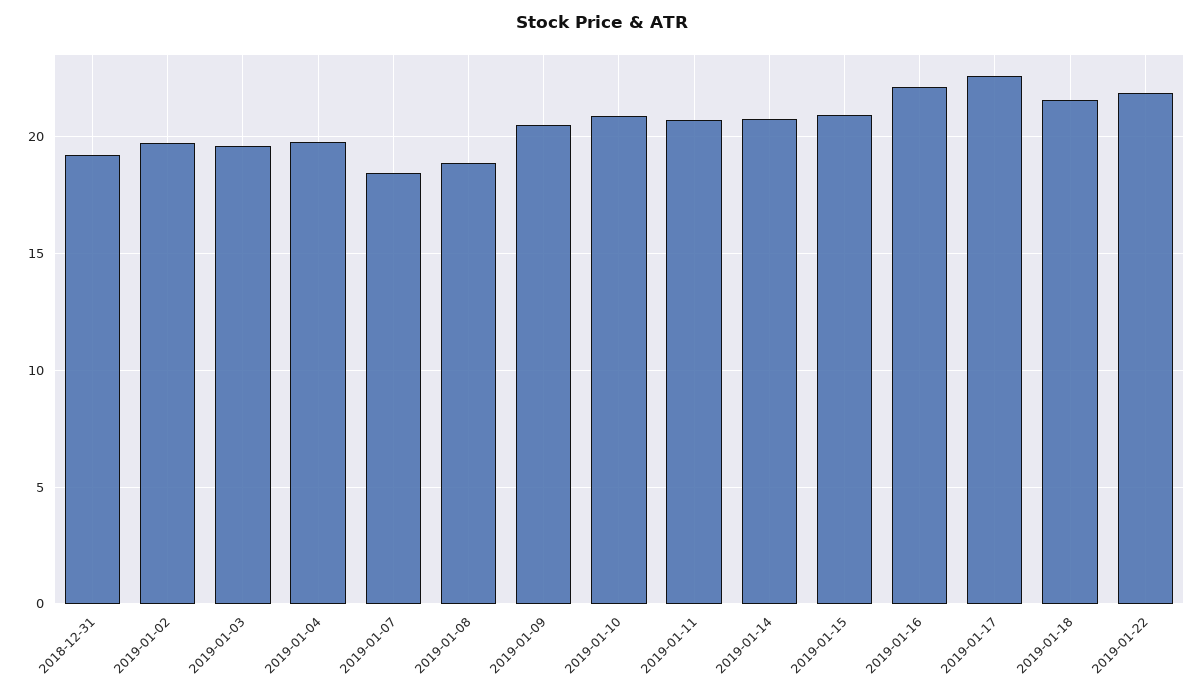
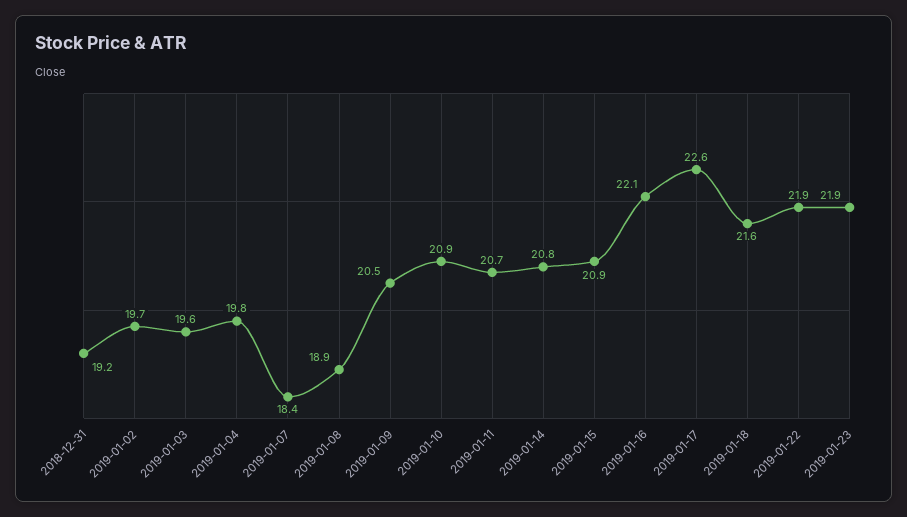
2019-01-23: none -> 21.9

